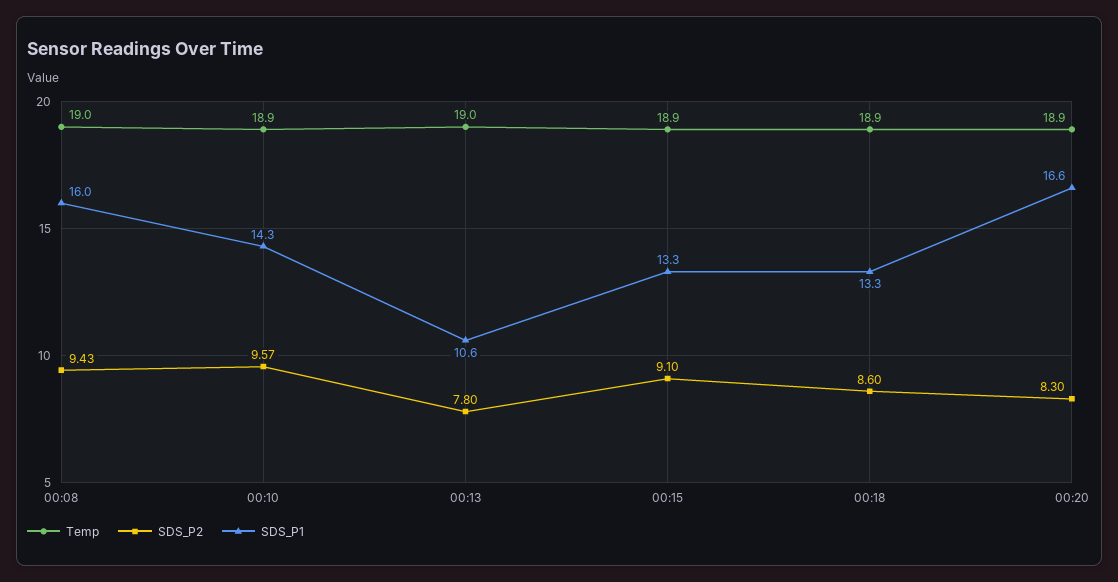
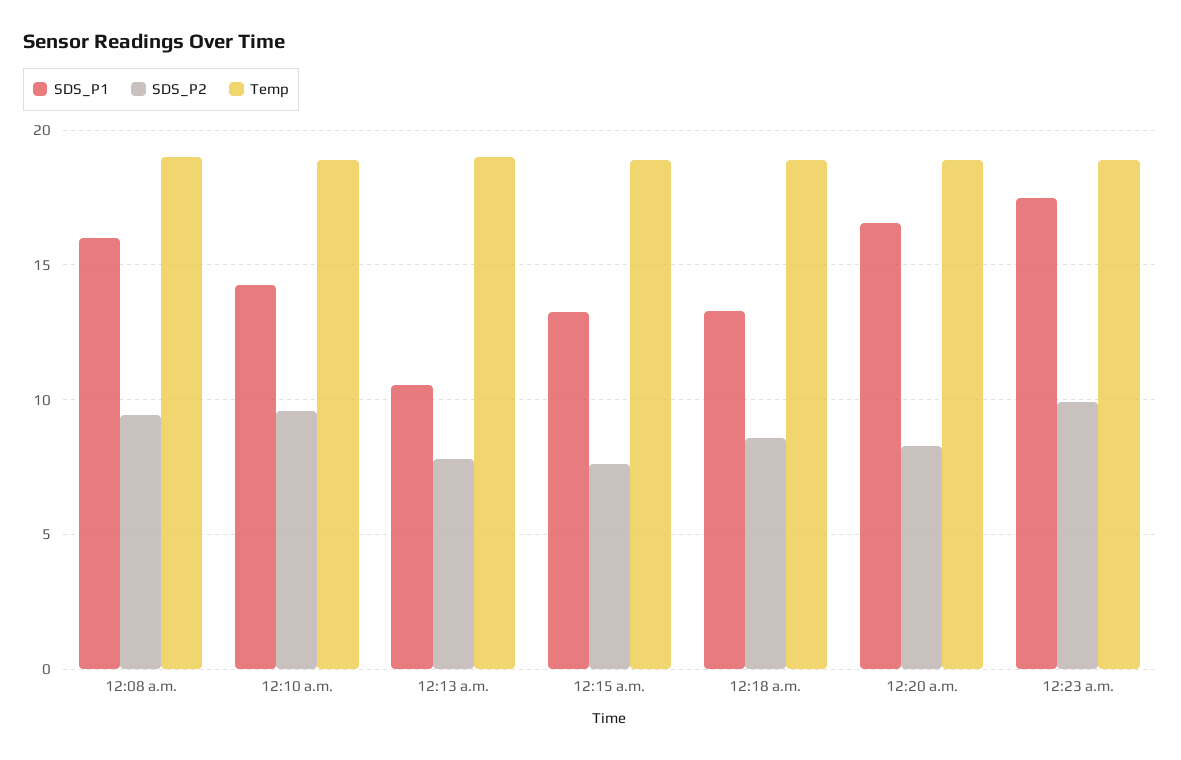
SDS_P2, 00:15: 9.1 -> 7.5
SDS_P1, 12:23 a.m.: none -> 17.5
SDS_P2, 12:23 a.m.: none -> 10
Temp, 12:23 a.m.: none -> 19

